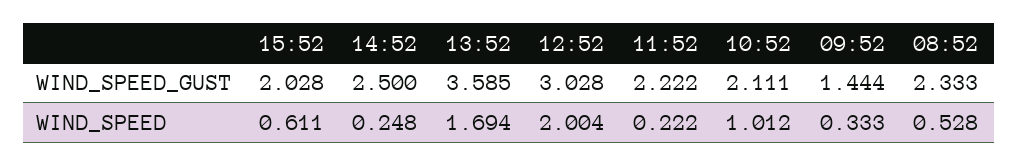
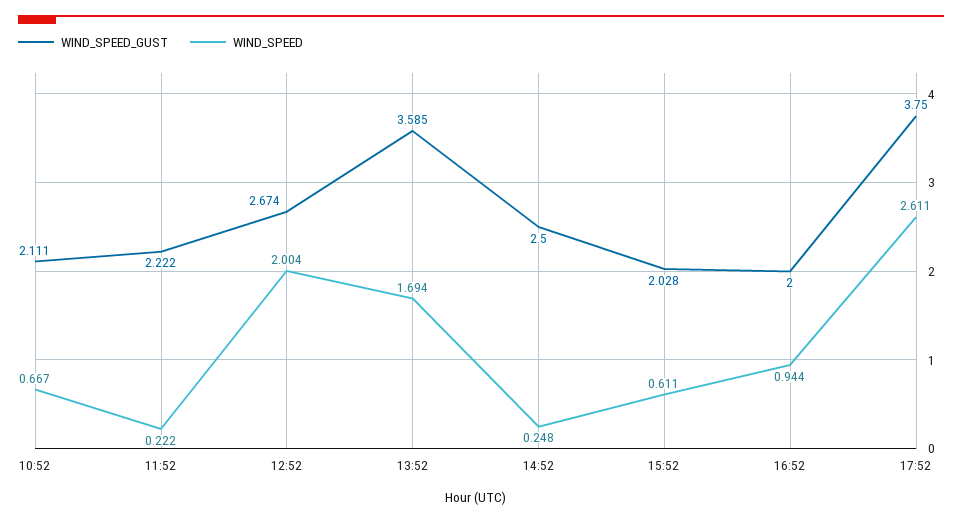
WIND_SPEED_GUST, 12:52: 3.028 -> 2.674
WIND_SPEED_GUST, 09:52: 1.444 -> none
WIND_SPEED_GUST, 08:52: 2.333 -> none
WIND_SPEED, 10:52: 1.012 -> 0.667
WIND_SPEED, 09:52: 0.333 -> none
WIND_SPEED, 08:52: 0.528 -> none
WIND_SPEED_GUST, 16:52: none -> 2
WIND_SPEED, 16:52: none -> 0.944
WIND_SPEED_GUST, 17:52: none -> 3.75
WIND_SPEED, 17:52: none -> 2.611

